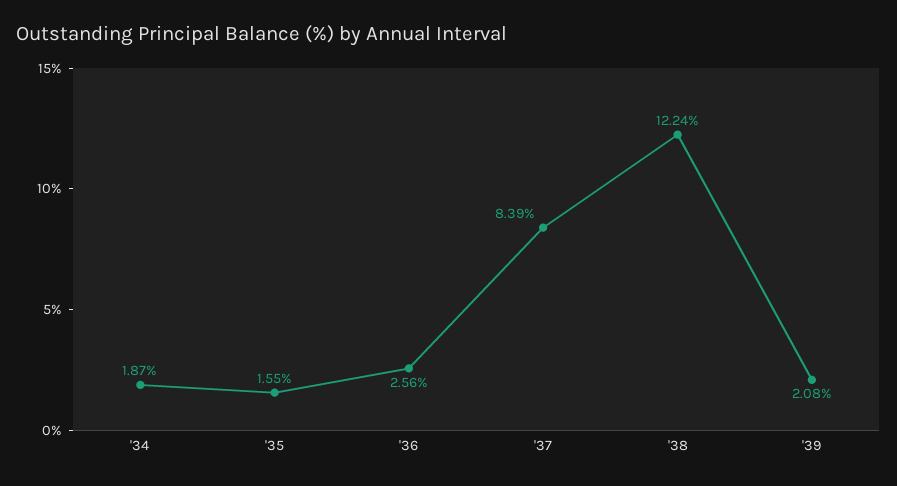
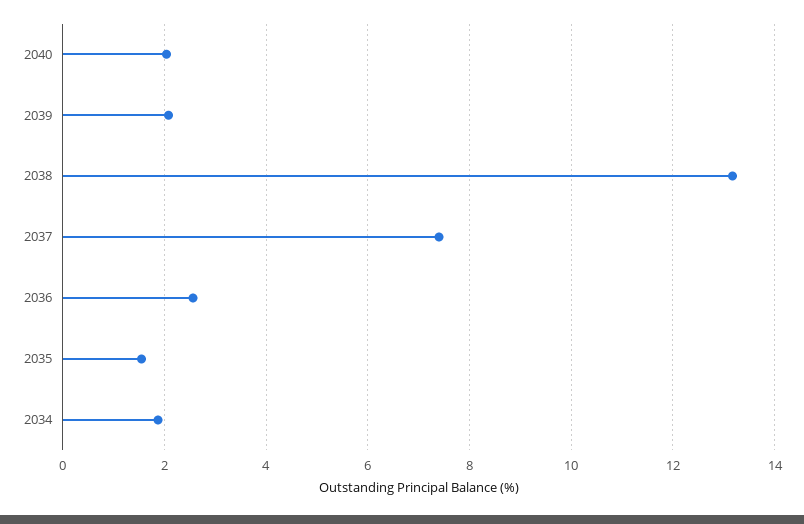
'37: 8.39 -> 7.4
'38: 12.24 -> 13.2
2040: none -> 2

